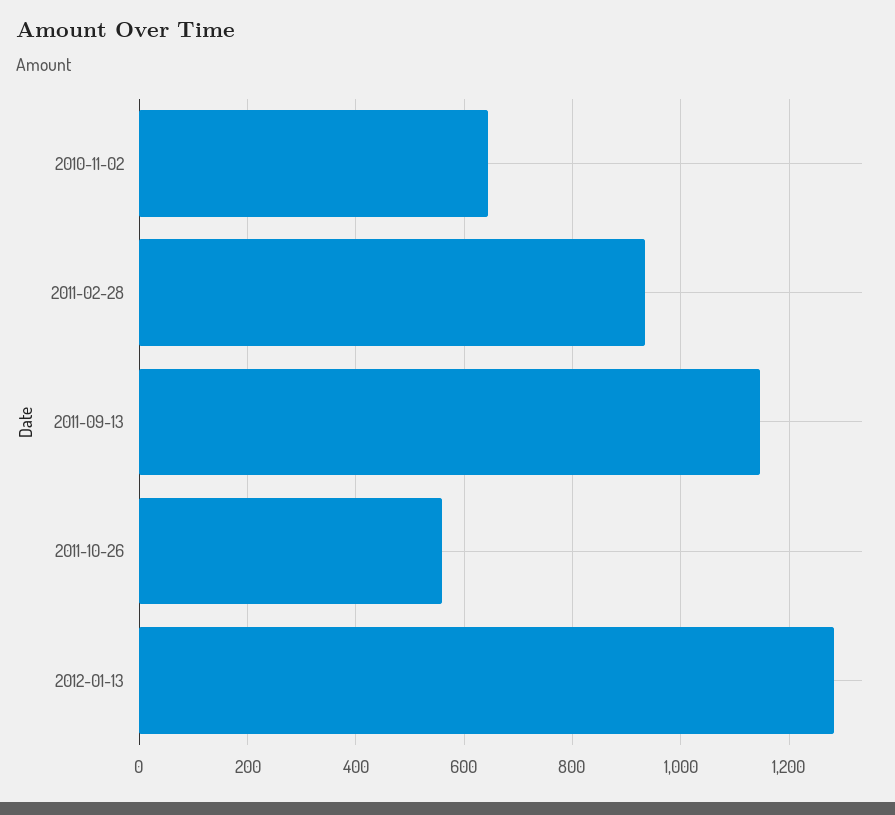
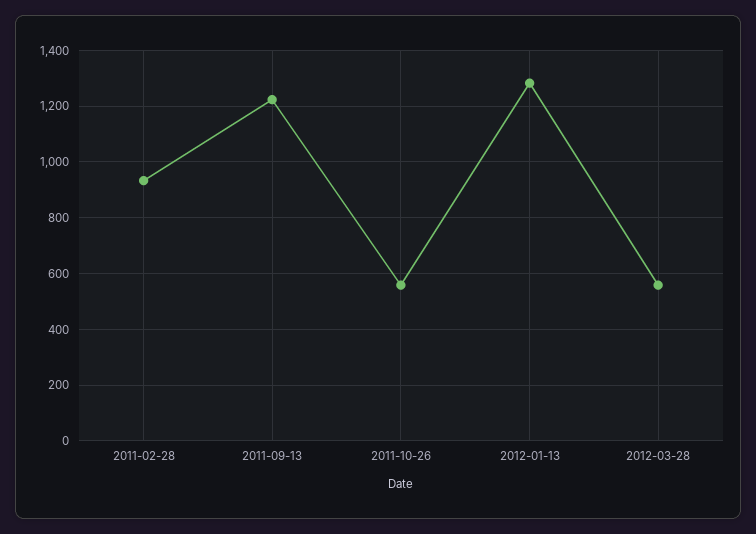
2010-11-02: 640 -> none
2011-09-13: 1140 -> 1225
2012-03-28: none -> 550

